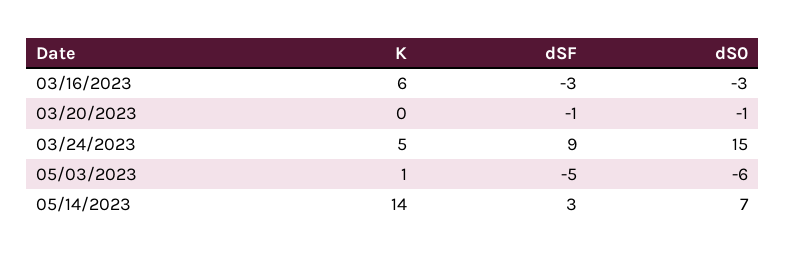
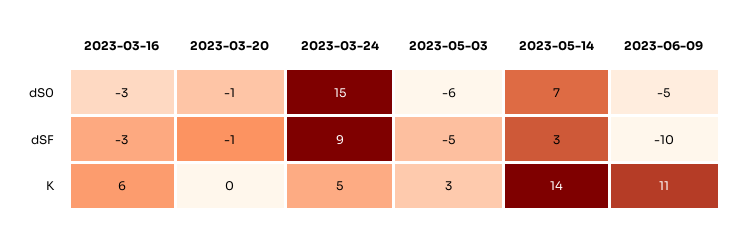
K, 05/03/2023: 1 -> 3
dS0, 2023-06-09: none -> -5
dSF, 2023-06-09: none -> -10
K, 2023-06-09: none -> 11

